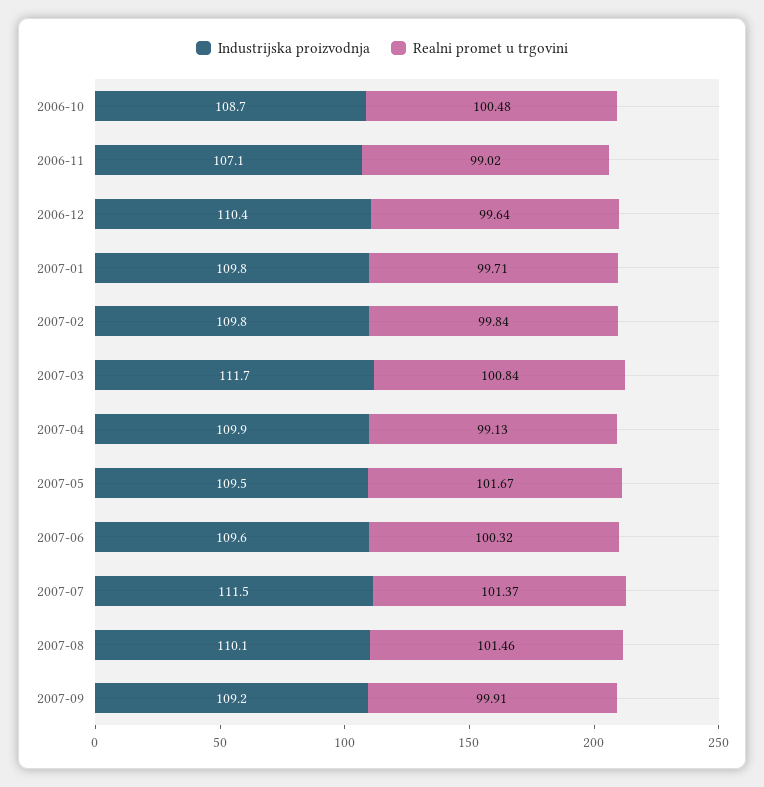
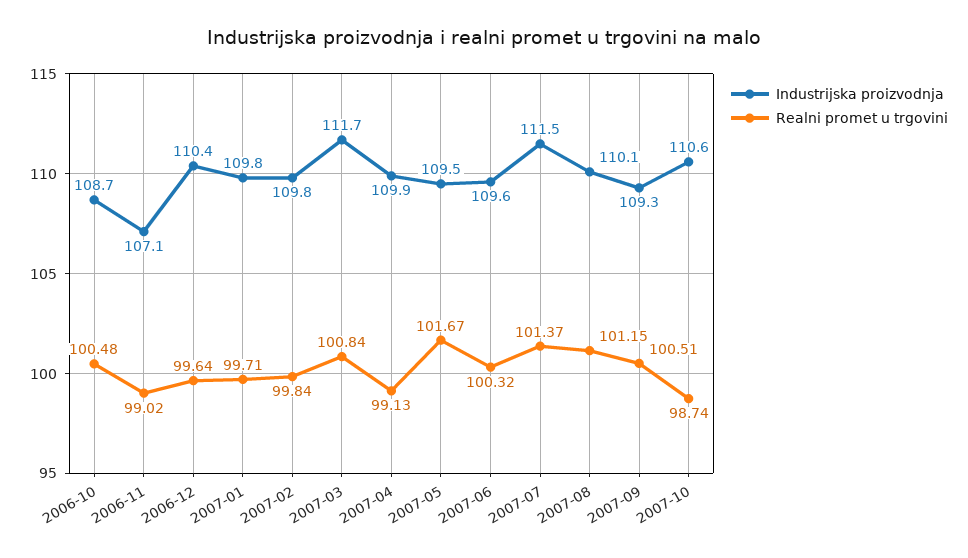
Realni promet u trgovini, 2007-08: 101.46 -> 101.15
Industrijska proizvodnja, 2007-09: 109.2 -> 109.3
Realni promet u trgovini, 2007-09: 99.91 -> 100.51
Industrijska proizvodnja, 2007-10: none -> 110.6
Realni promet u trgovini, 2007-10: none -> 98.74

